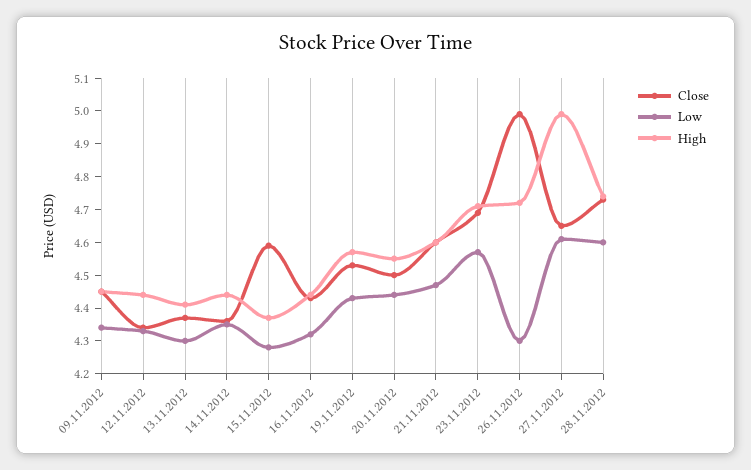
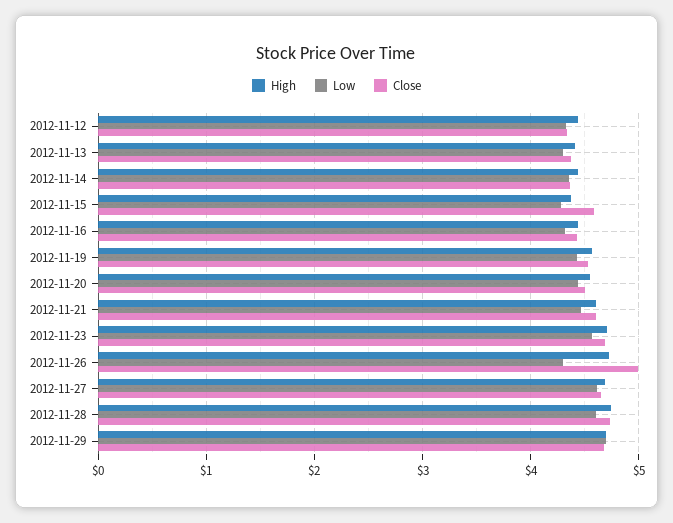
Close, 09.11.2012: 4.45 -> none
Low, 09.11.2012: 4.35 -> none
High, 09.11.2012: 4.45 -> none
High, 27.11.2012: 5 -> 4.7
High, 2012-11-29: none -> 4.7
Low, 2012-11-29: none -> 4.7
Close, 2012-11-29: none -> 4.7

